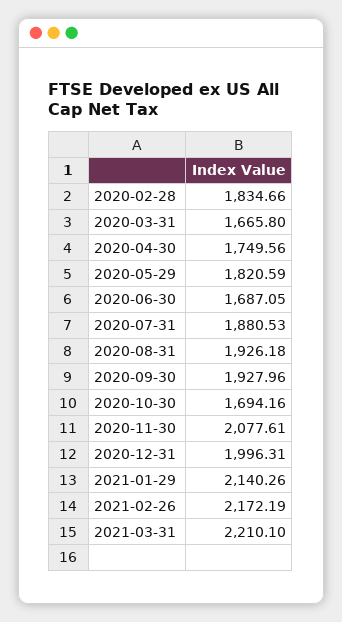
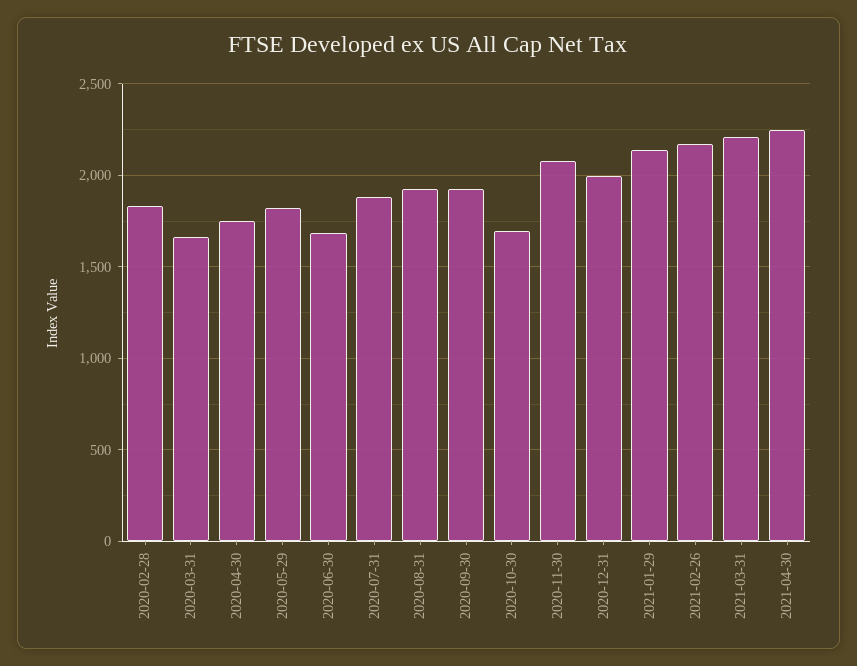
2021-04-30: none -> 2250

